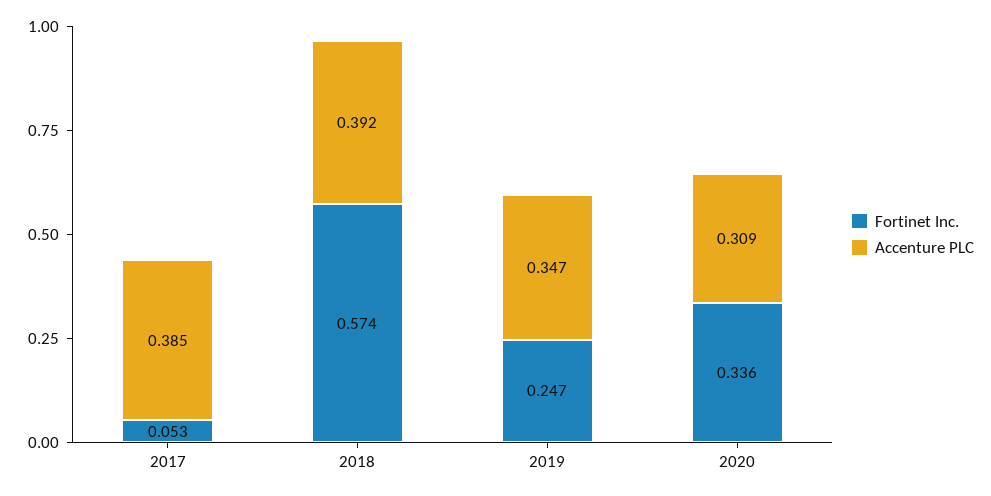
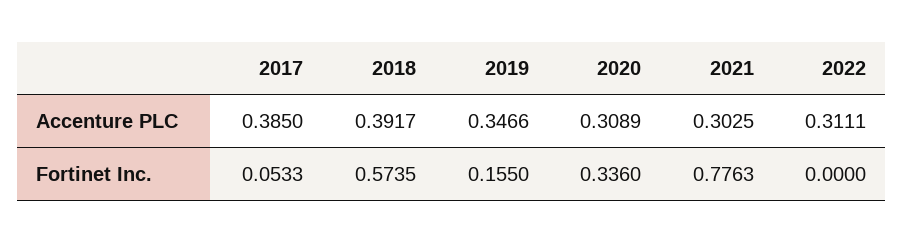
Fortinet Inc., 2019: 0.247 -> 0.155
Accenture PLC, 2021: none -> 0.3025
Accenture PLC, 2022: none -> 0.3111
Fortinet Inc., 2021: none -> 0.7763
Fortinet Inc., 2022: none -> 0

